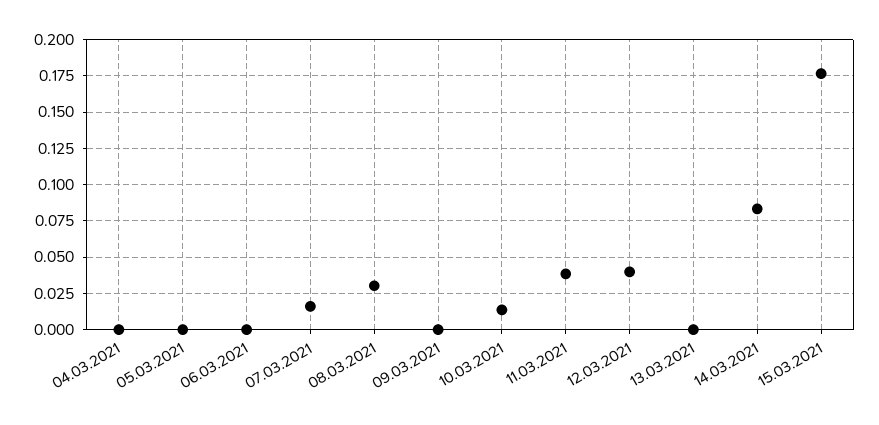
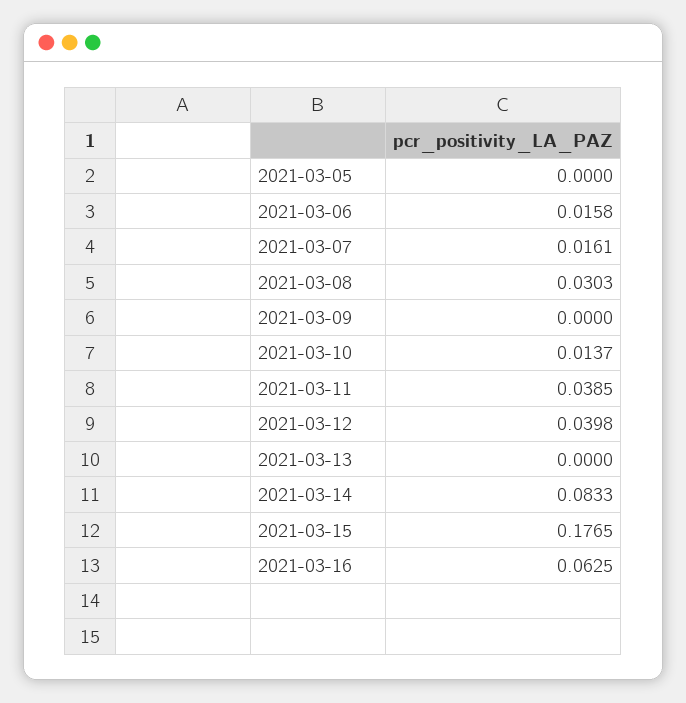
04.03.2021: 0 -> none
06.03.2021: 0 -> 0.0158
2021-03-16: none -> 0.0625

